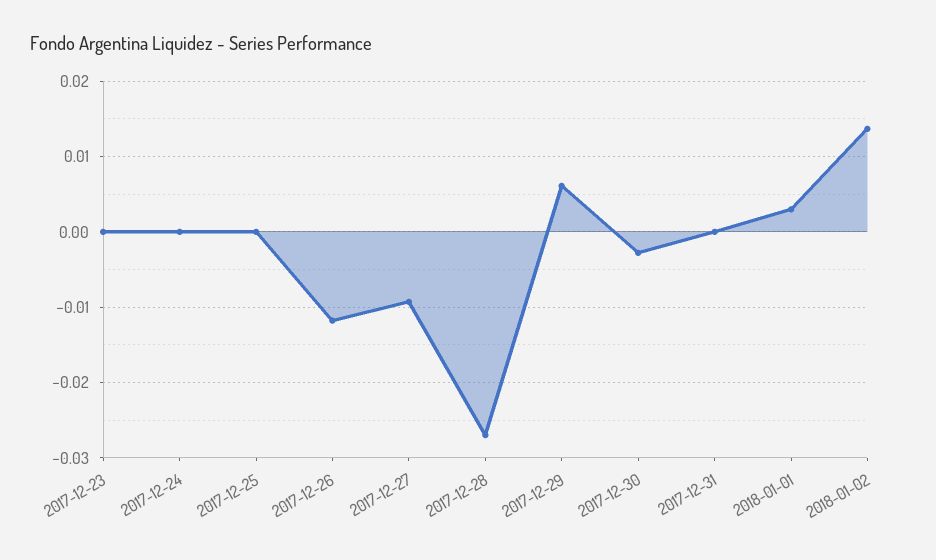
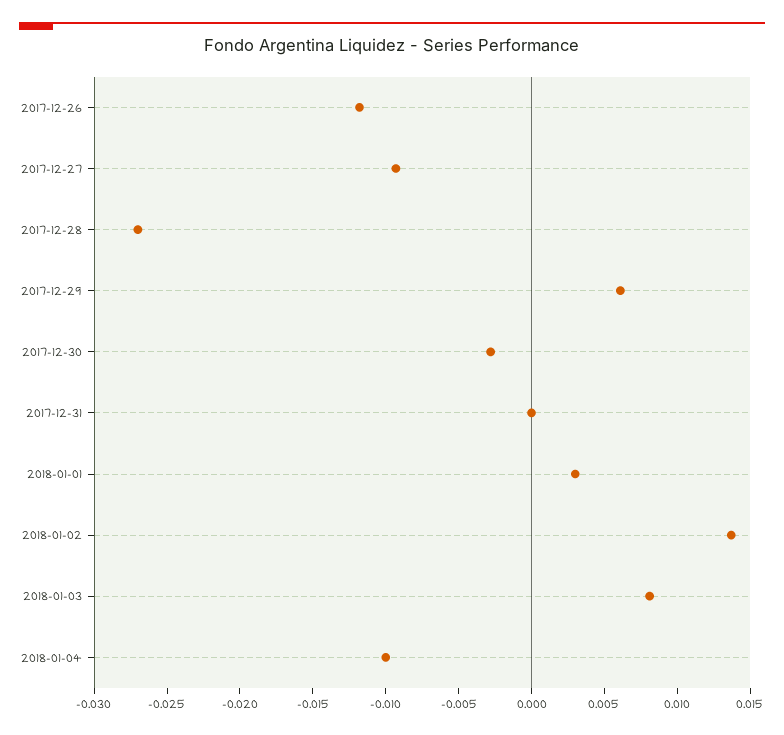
2017-12-23: 0 -> none
2017-12-24: 0 -> none
2017-12-25: 0 -> none
2018-01-03: none -> 0.008
2018-01-04: none -> -0.01

